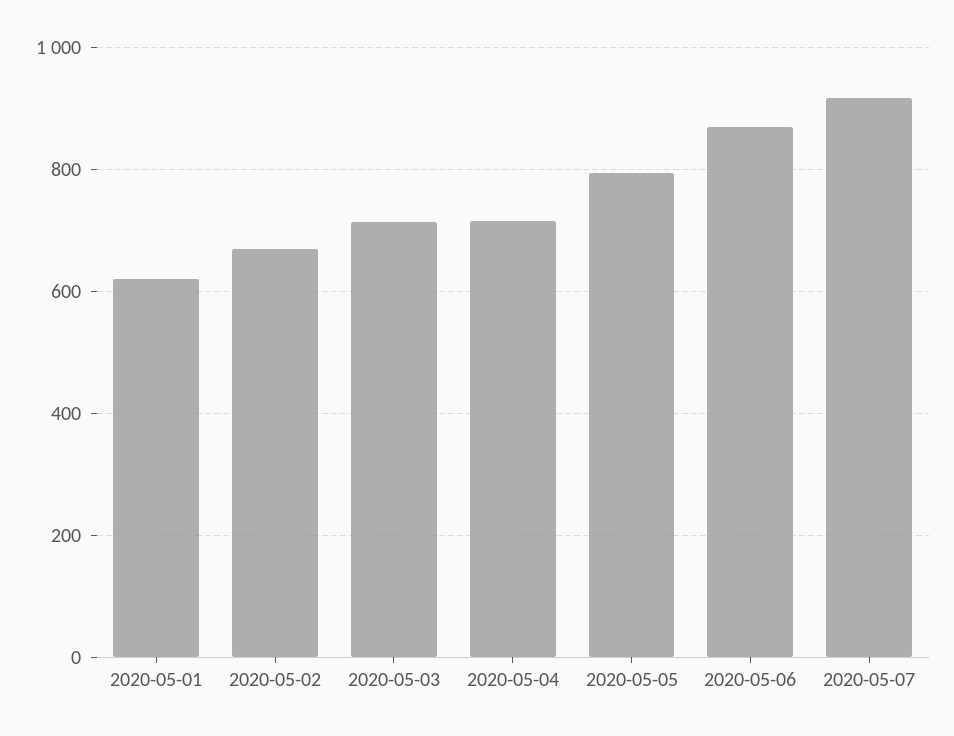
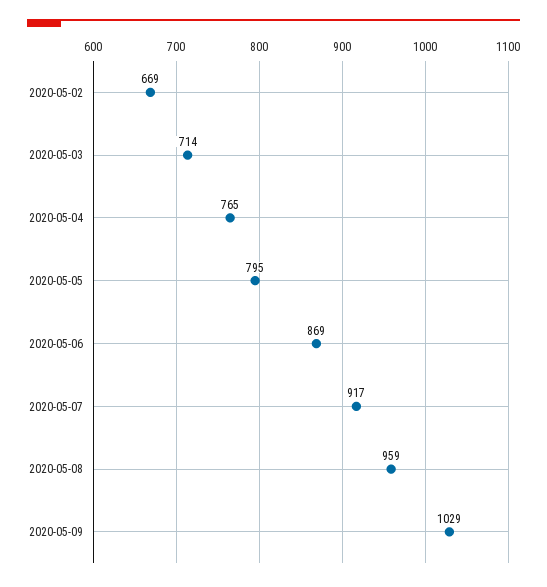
2020-05-01: 620 -> none
2020-05-04: 720 -> 765
2020-05-08: none -> 959
2020-05-09: none -> 1029

